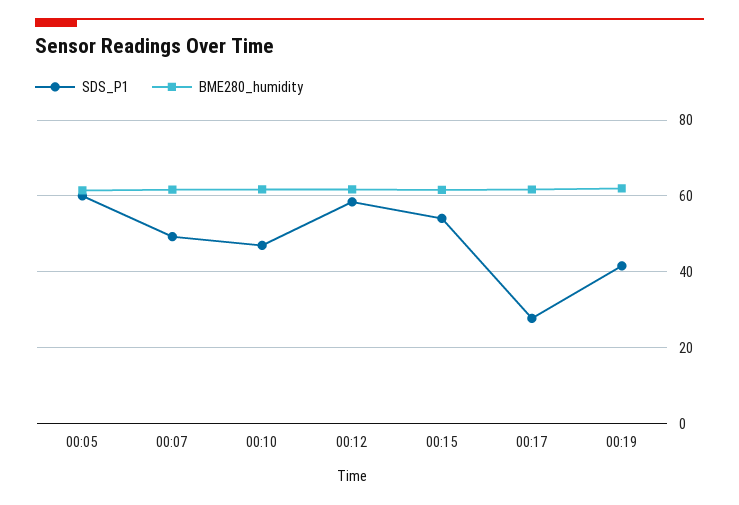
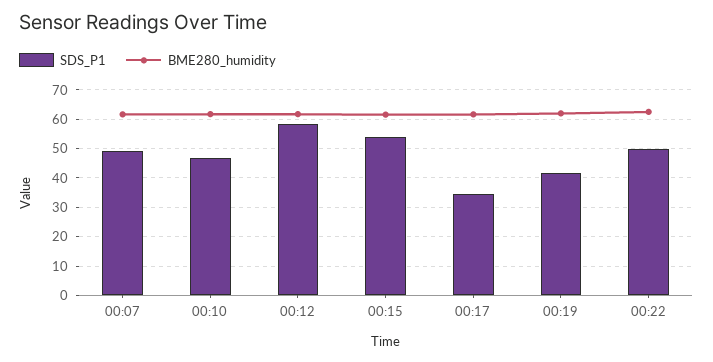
SDS_P1, 00:05: 60 -> none
BME280_humidity, 00:05: 62 -> none
SDS_P1, 00:17: 28 -> 35
SDS_P1, 00:22: none -> 50
BME280_humidity, 00:22: none -> 62.5

